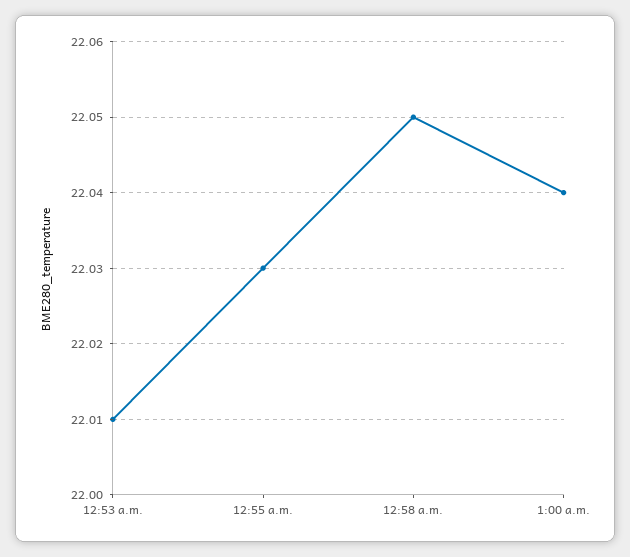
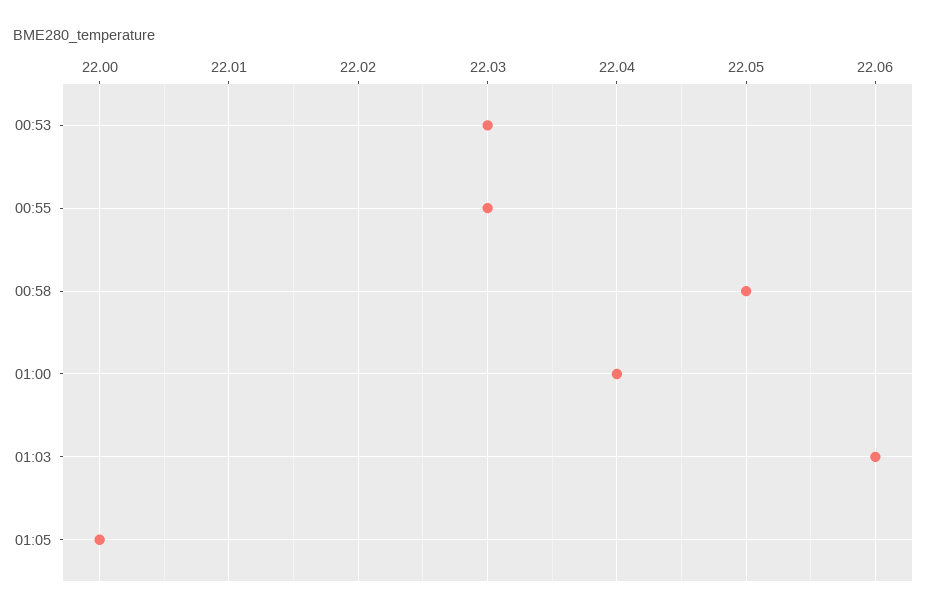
12:53 a.m.: 22.01 -> 22.03
01:03: none -> 22.06
01:05: none -> 22

